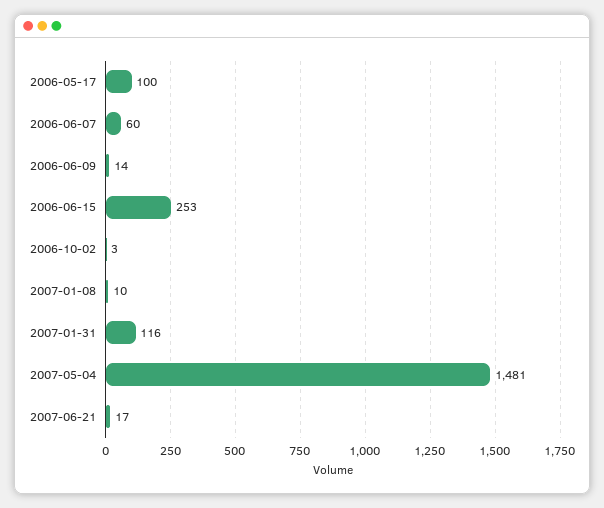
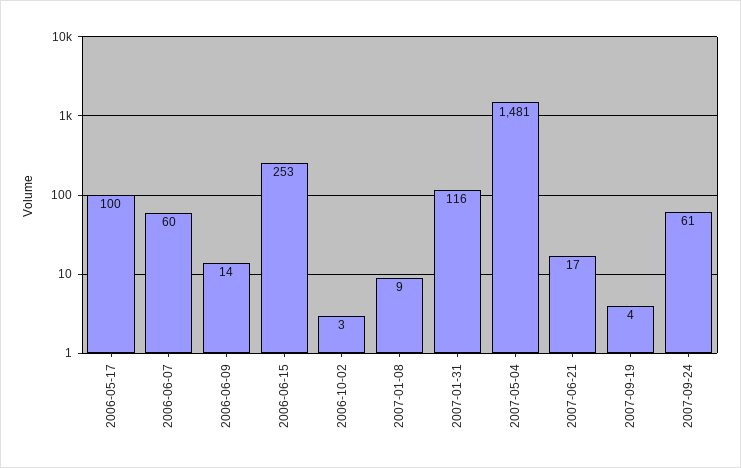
2007-01-08: 10 -> 9
2007-09-19: none -> 4
2007-09-24: none -> 61

